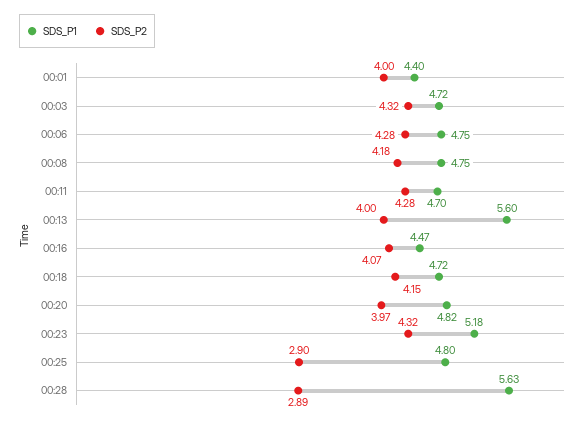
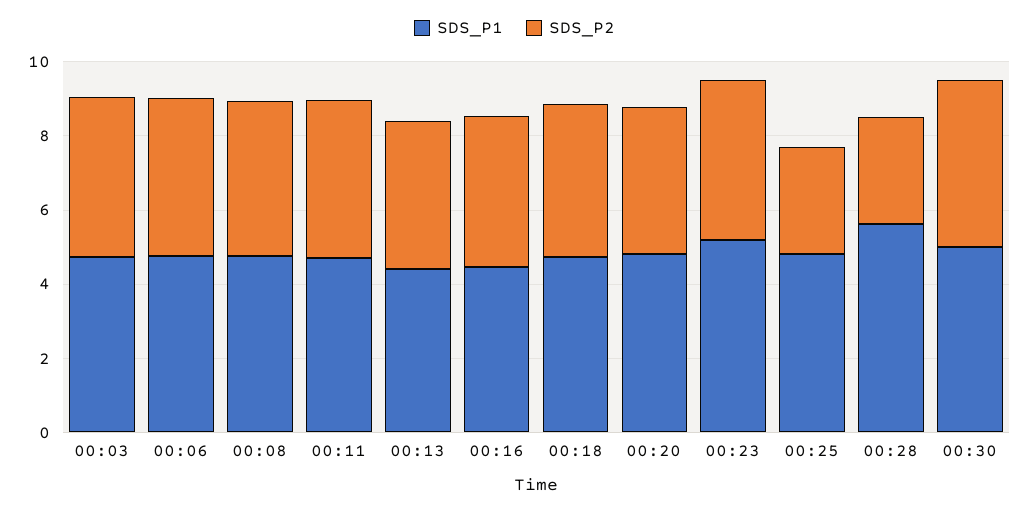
SDS_P1, 00:01: 4.4 -> none
SDS_P2, 00:01: 4 -> none
SDS_P1, 00:13: 5.6 -> 4.5
SDS_P1, 00:30: none -> 5
SDS_P2, 00:30: none -> 4.5

